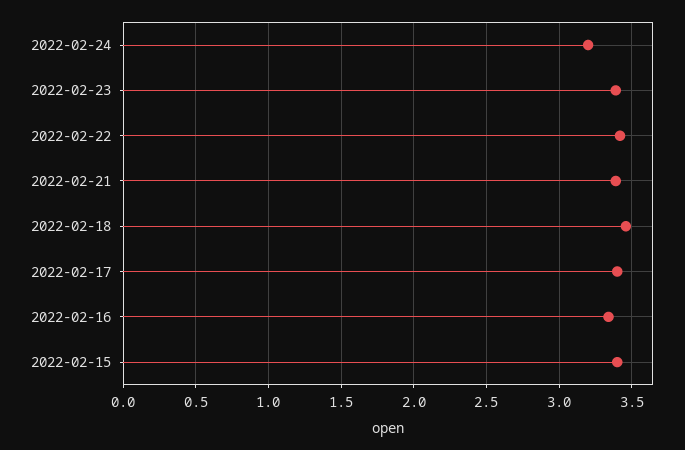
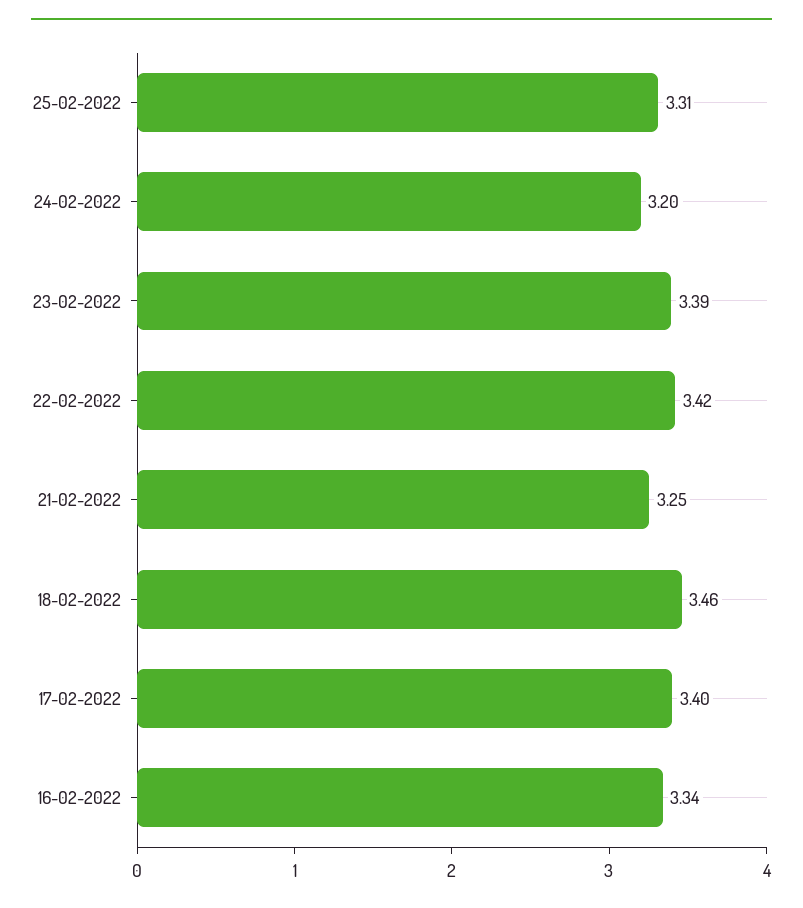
2022-02-21: 3.4 -> 3.25
2022-02-15: 3.4 -> none
25-02-2022: none -> 3.31

